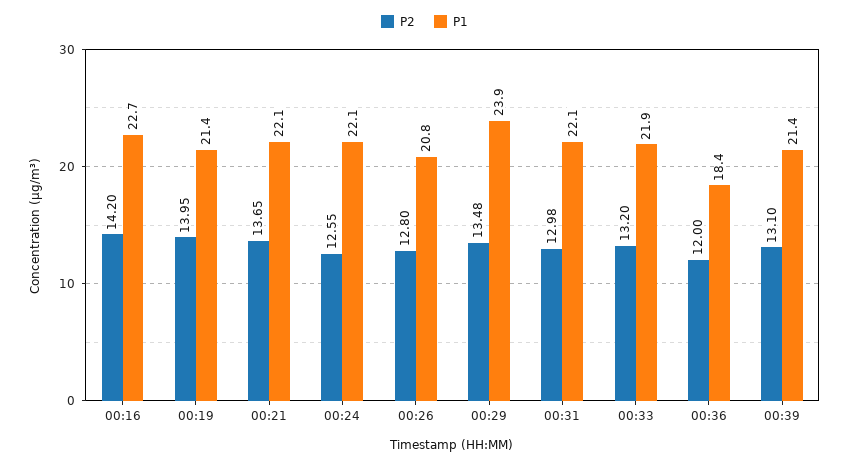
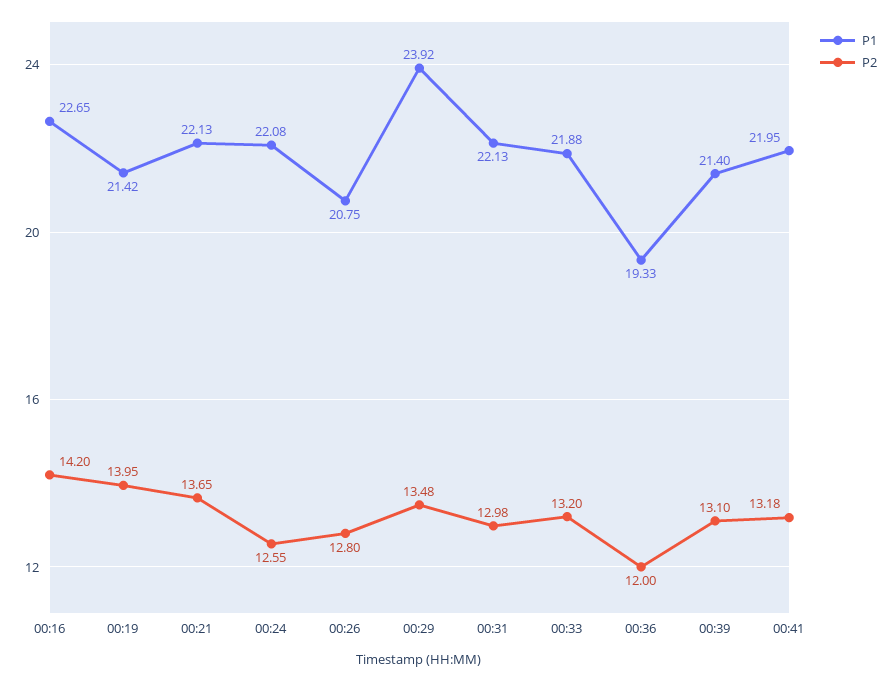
P1, 00:36: 18.4 -> 19.33
P1, 00:41: none -> 21.95
P2, 00:41: none -> 13.18

